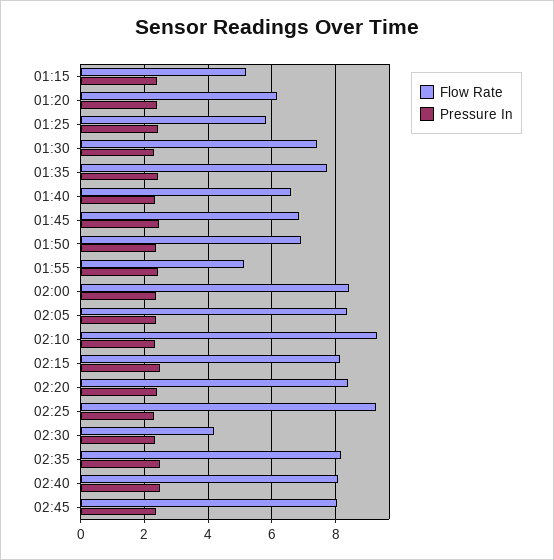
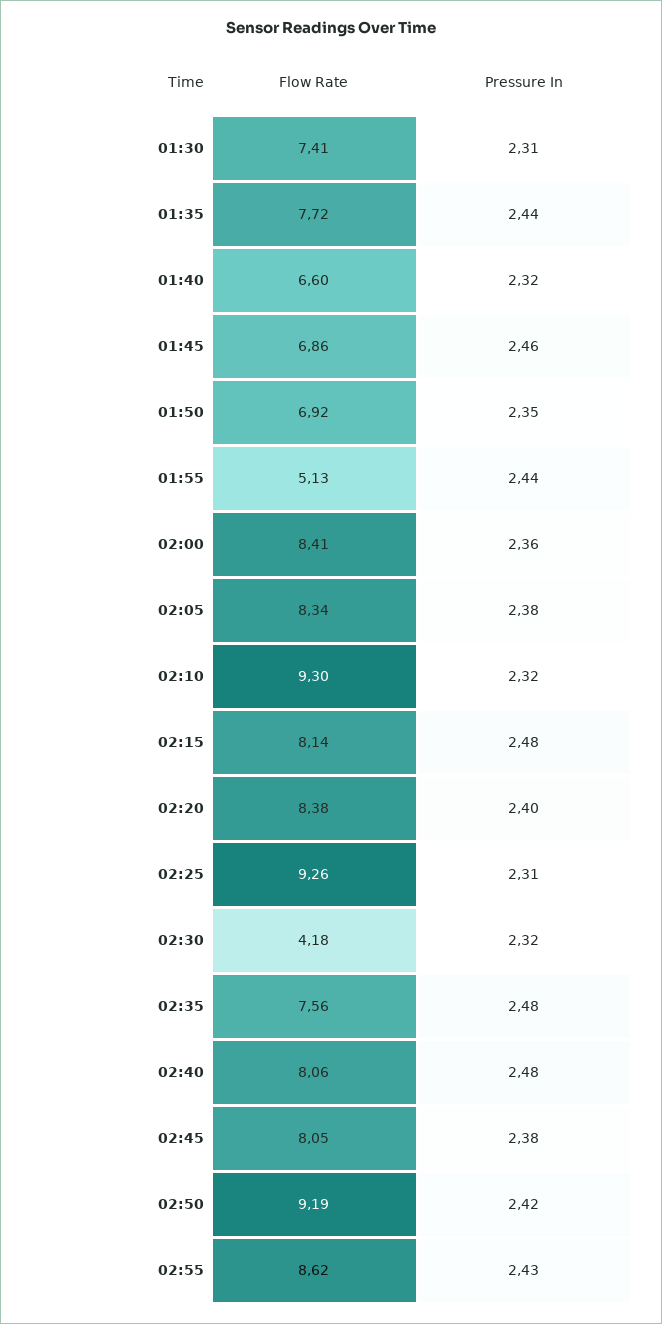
Flow Rate, 01:15: 5.2 -> none
Pressure In, 01:15: 2.4 -> none
Flow Rate, 01:20: 6.2 -> none
Pressure In, 01:20: 2.4 -> none
Flow Rate, 01:25: 5.8 -> none
Pressure In, 01:25: 2.4 -> none
Flow Rate, 02:35: 8.2 -> 7.56
Flow Rate, 02:50: none -> 9.19
Pressure In, 02:50: none -> 2.42
Flow Rate, 02:55: none -> 8.62
Pressure In, 02:55: none -> 2.43

